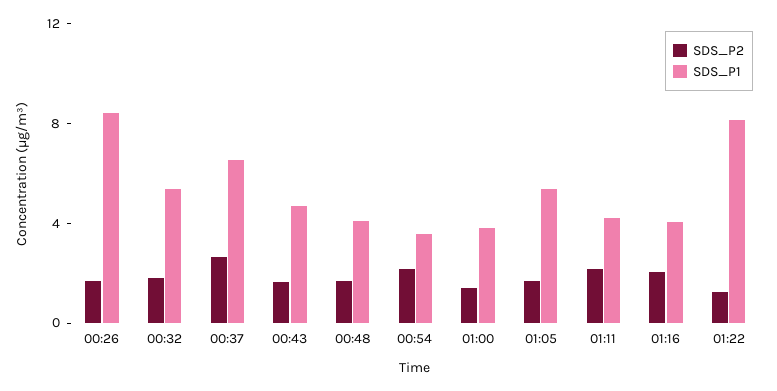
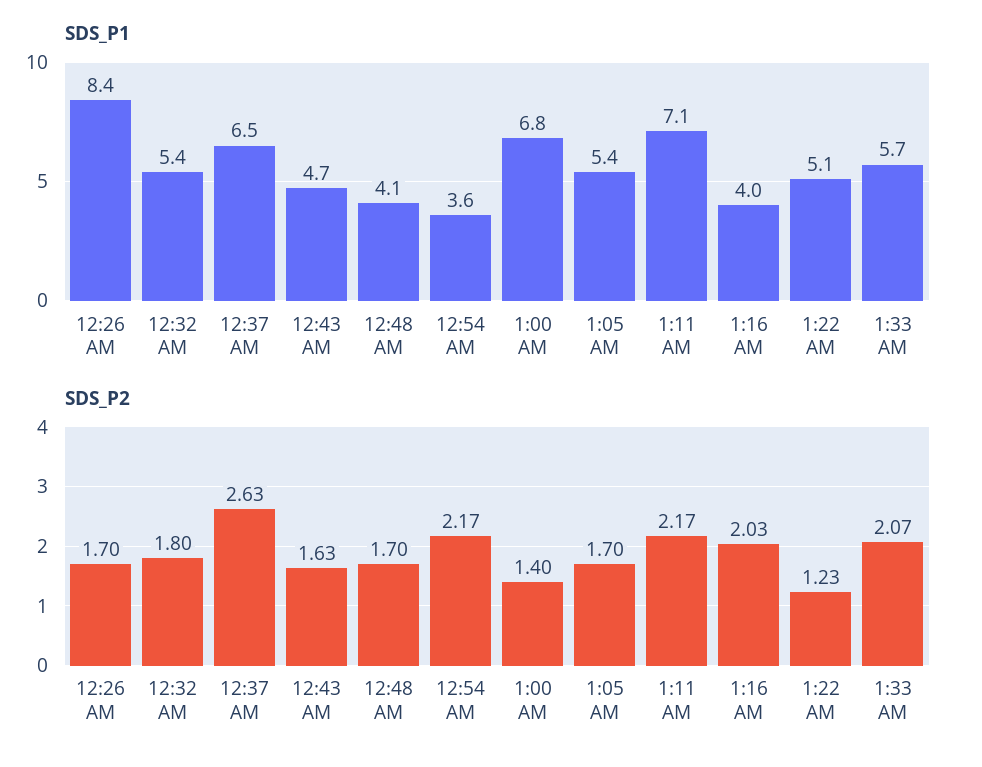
SDS_P1, 01:00: 4 -> 6.8
SDS_P1, 01:11: 4 -> 7.1
SDS_P1, 01:22: 8 -> 5.1
SDS_P1, 1:33 AM: none -> 5.7
SDS_P2, 1:33 AM: none -> 2.07

